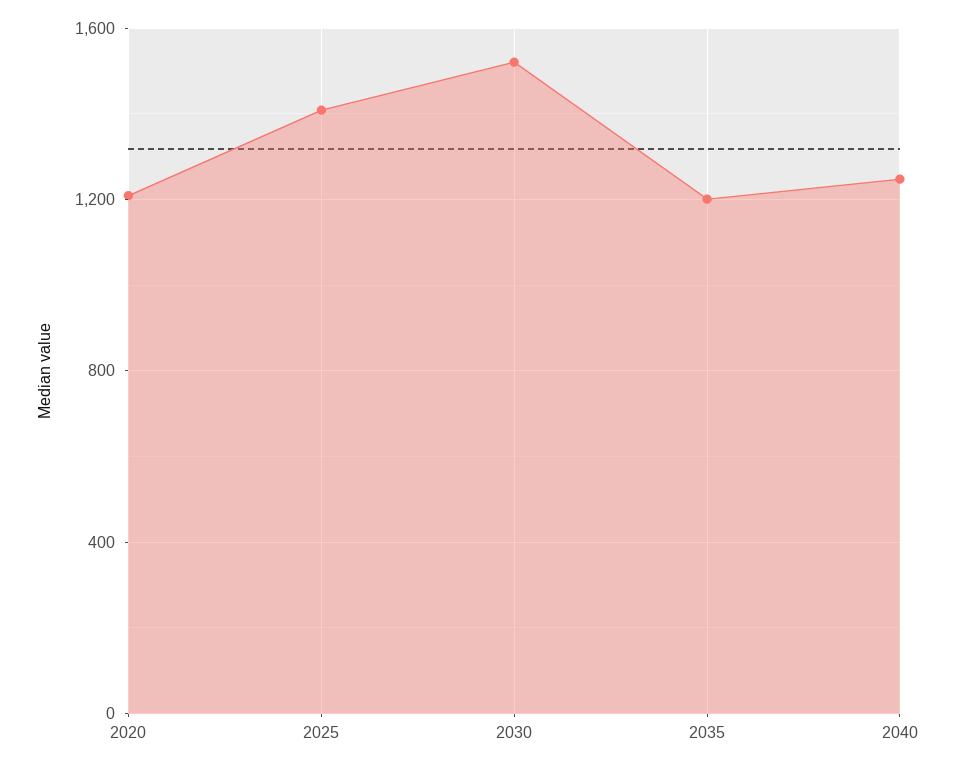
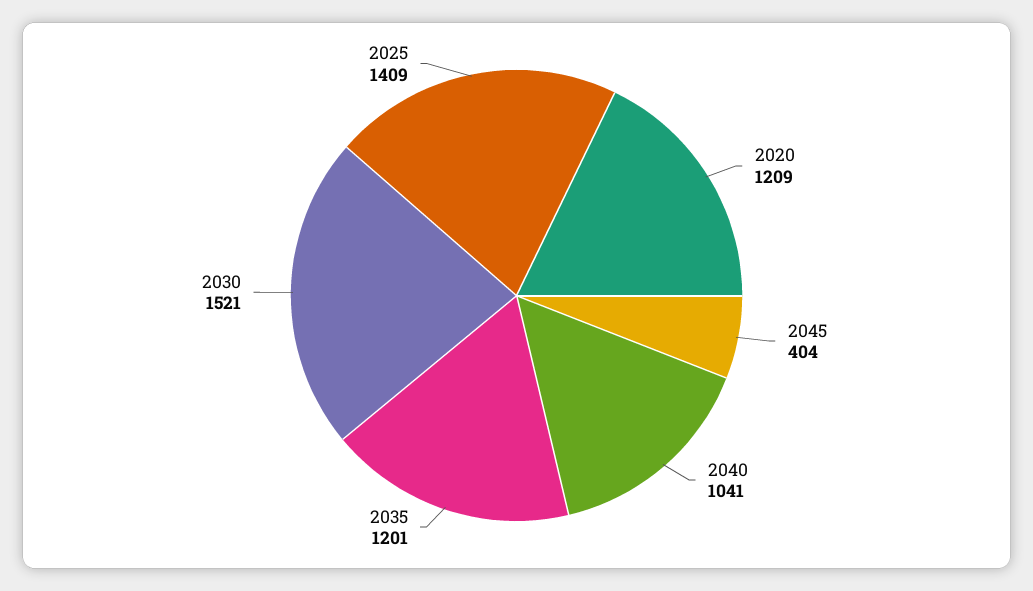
2040: 1250 -> 1041
2045: none -> 404

